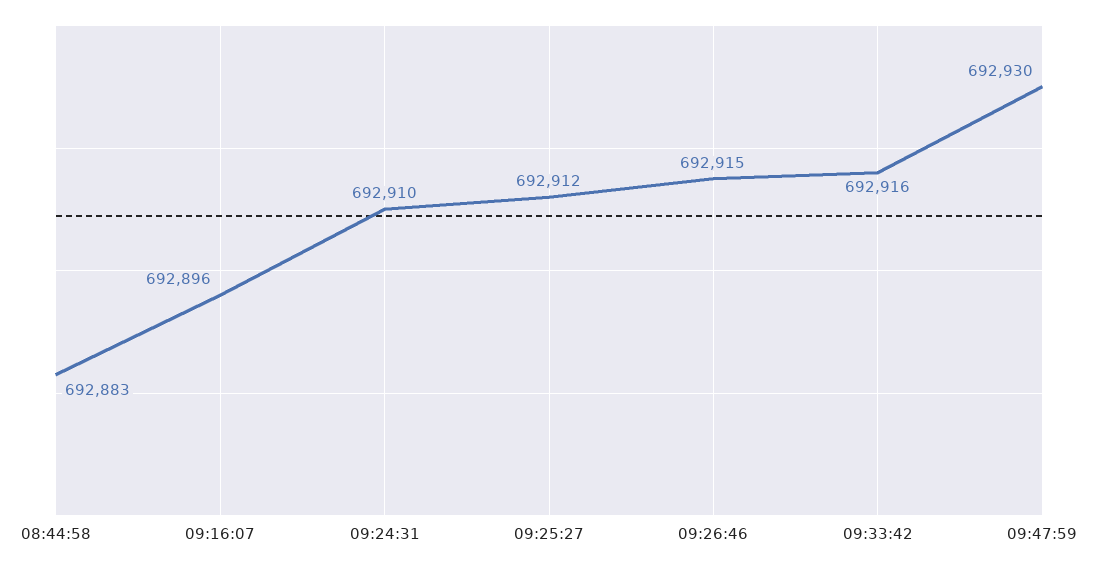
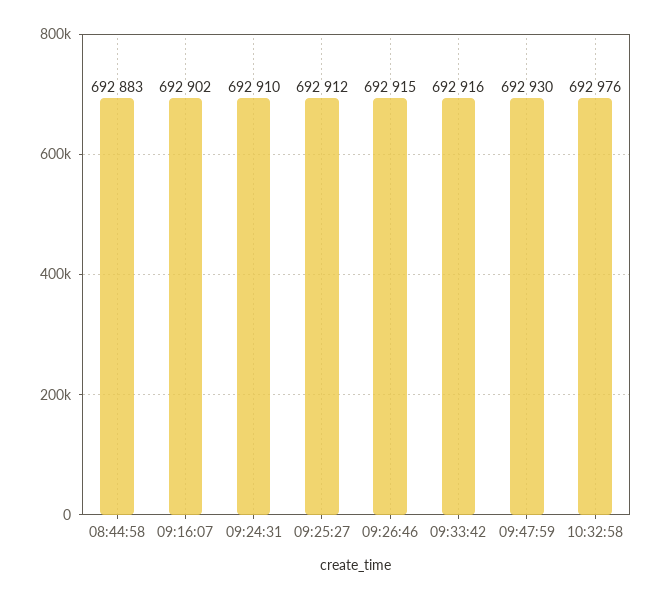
09:16:07: 692896 -> 692902
10:32:58: none -> 692976

